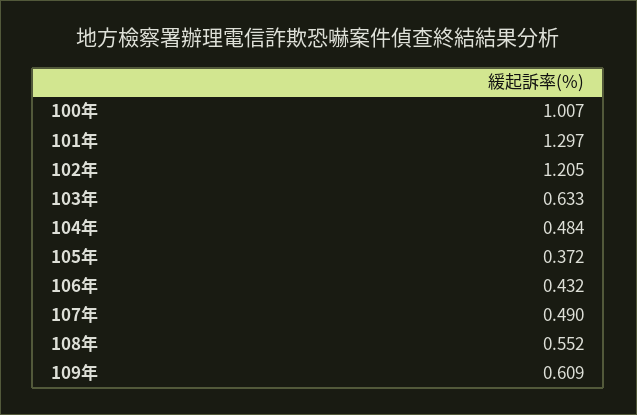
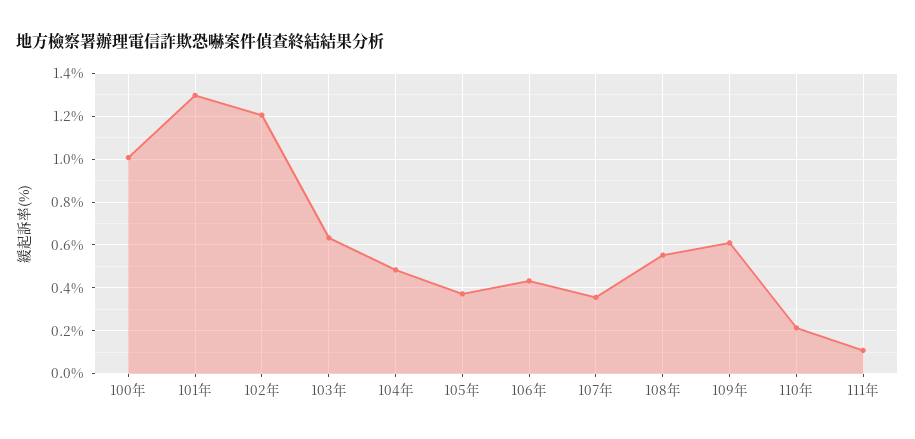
107年: 0.49 -> 0.35
110年: none -> 0.2
111年: none -> 0.1

